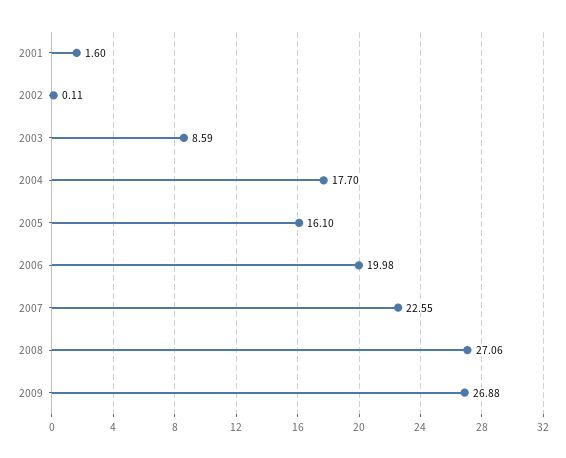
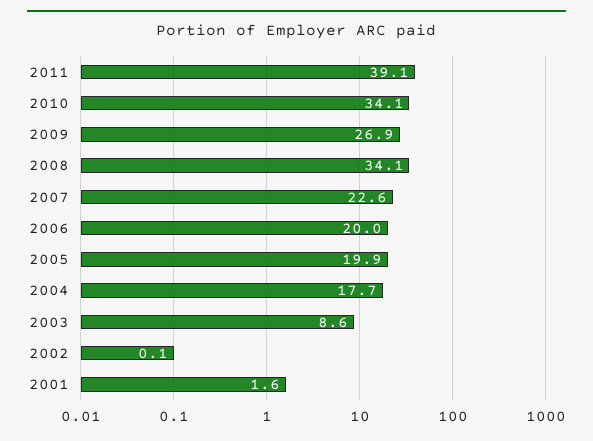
2005: 16.1 -> 19.9
2008: 27.06 -> 34.1
2011: none -> 39.1
2010: none -> 34.1

